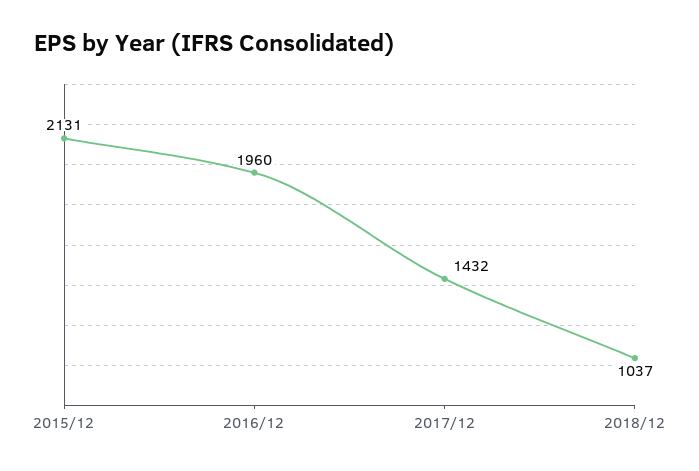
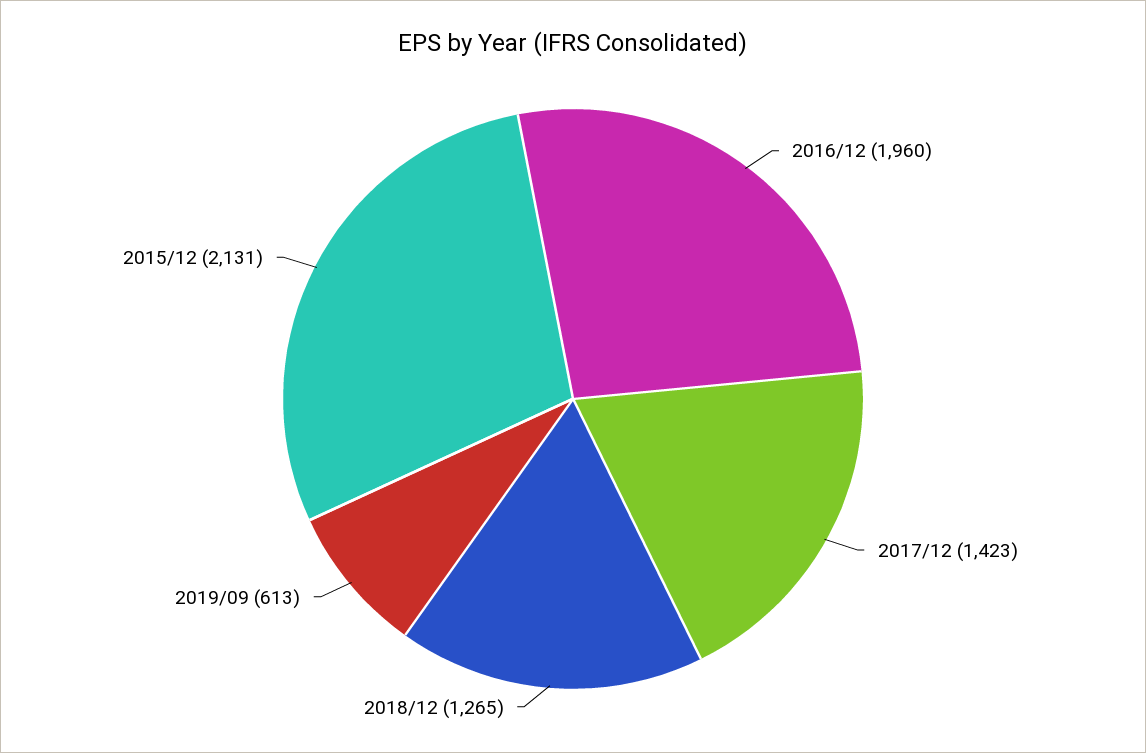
2017/12: 1432 -> 1423
2018/12: 1037 -> 1265
2019/09: none -> 613

